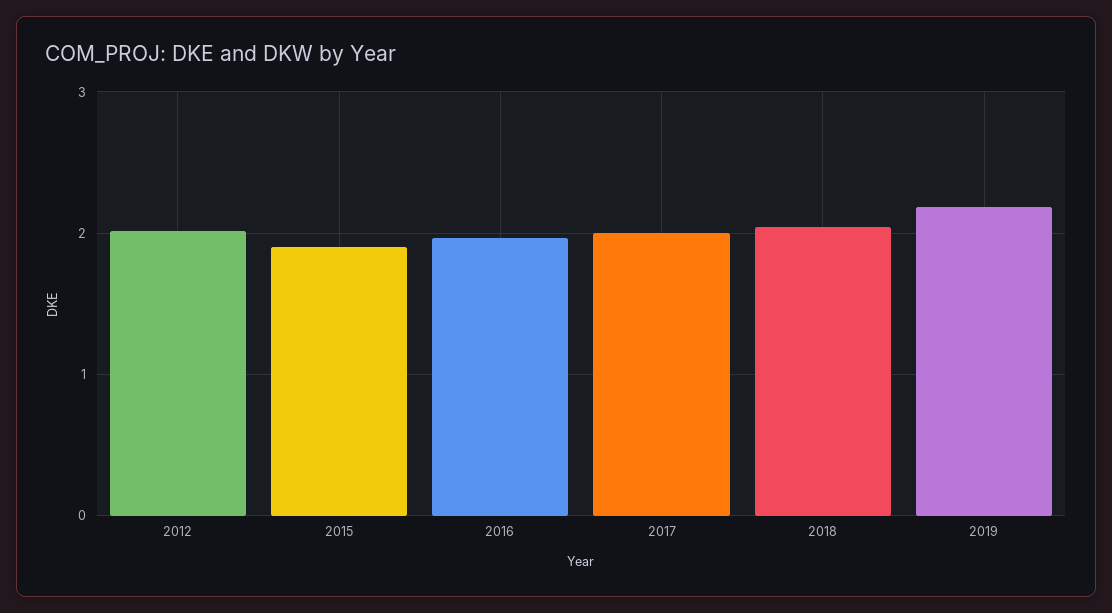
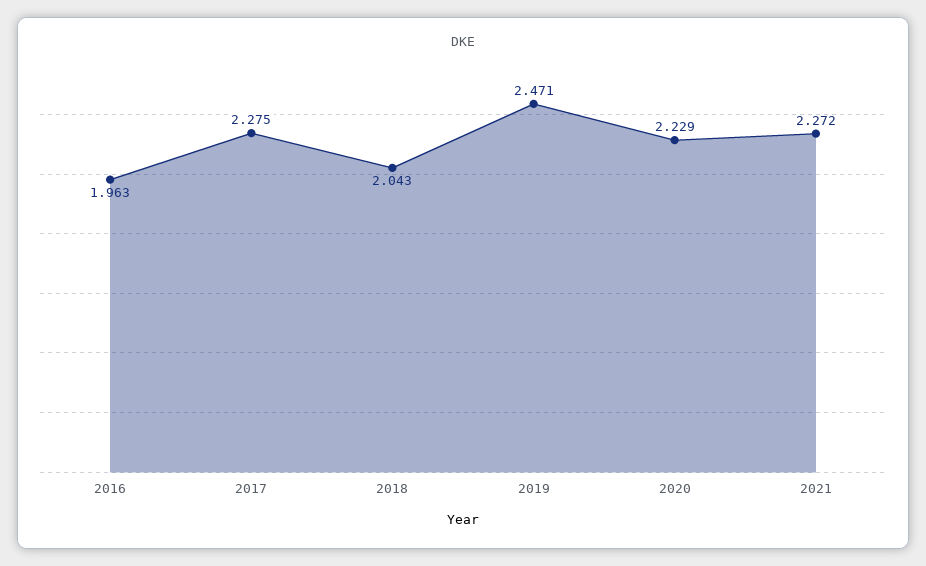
2012: 2 -> none
2015: 1.9 -> none
2017: 2 -> 2.275
2019: 2.2 -> 2.471
2020: none -> 2.229
2021: none -> 2.272

